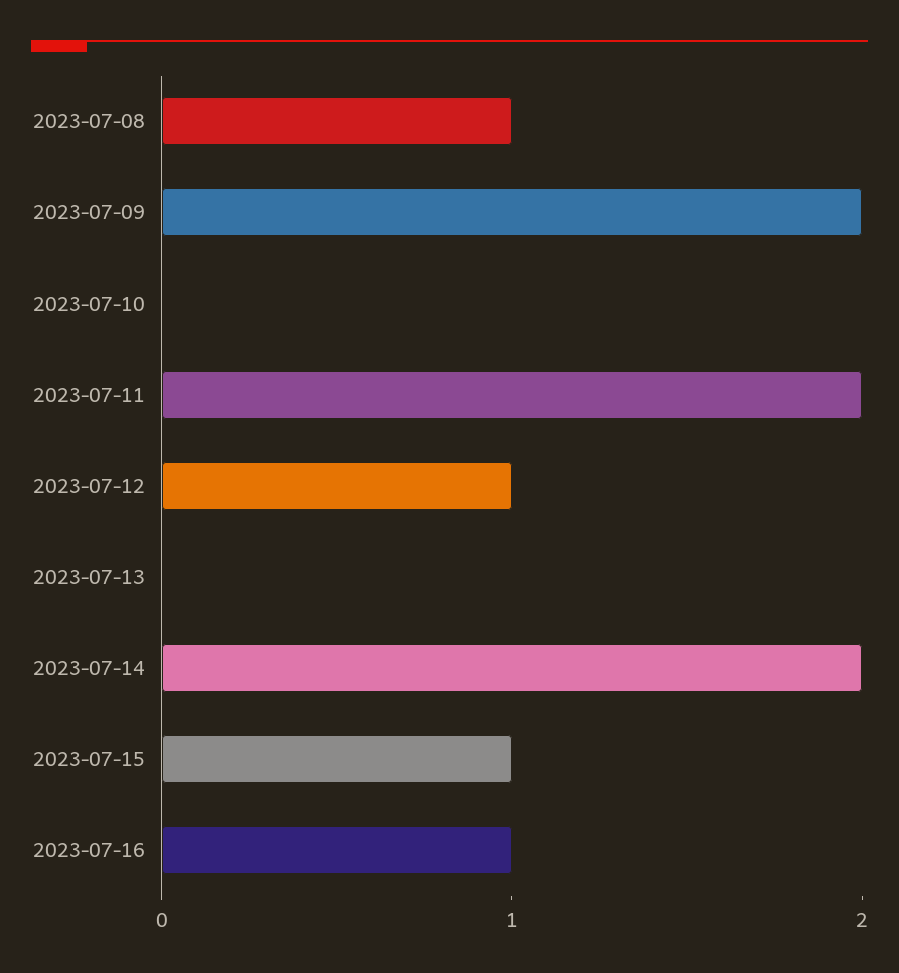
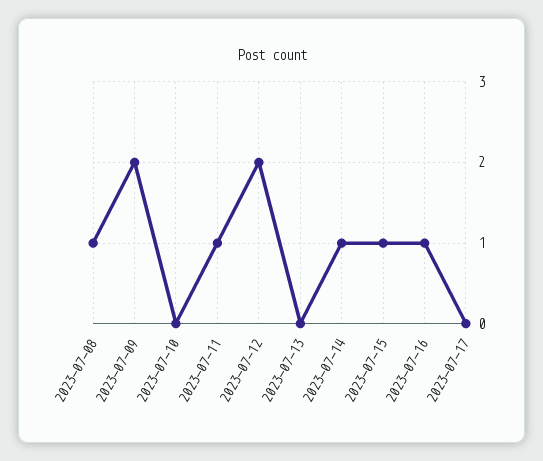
2023-07-11: 2 -> 1
2023-07-12: 1 -> 2
2023-07-14: 2 -> 1
2023-07-17: none -> 0

